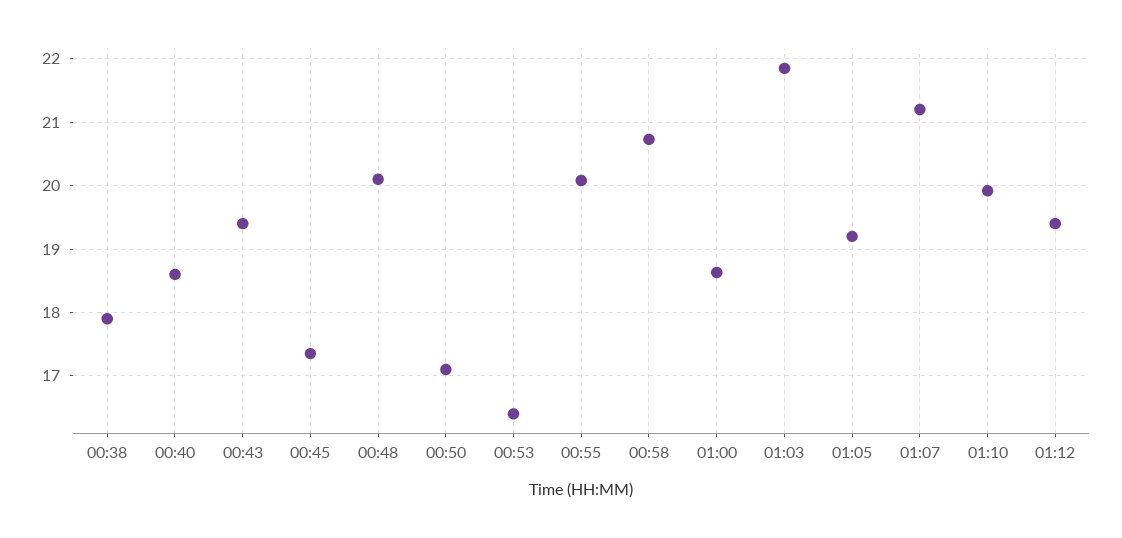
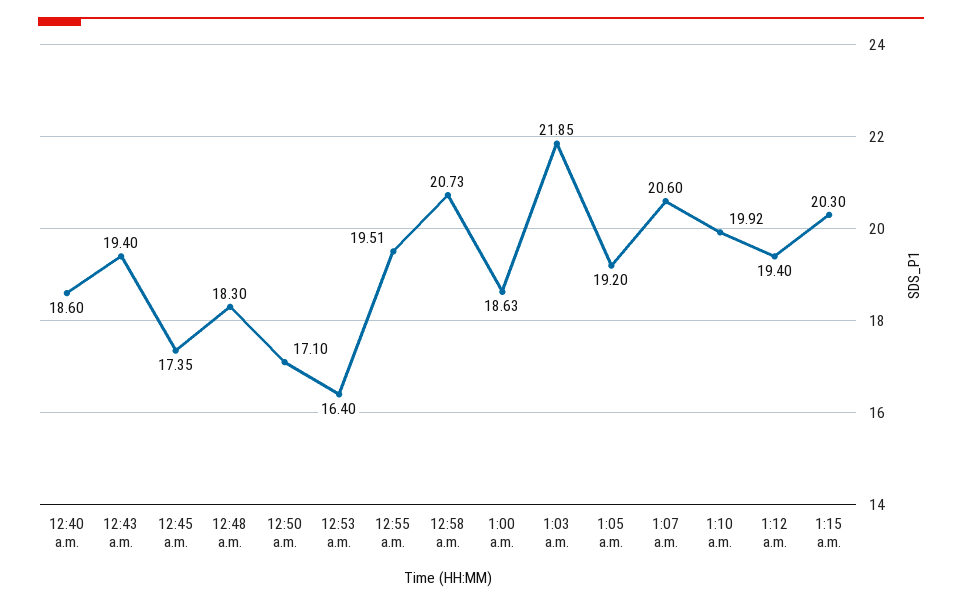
00:38: 17.9 -> none
00:48: 20.1 -> 18.3
00:55: 20.1 -> 19.51
01:07: 21.2 -> 20.6
1:15 a.m.: none -> 20.3

